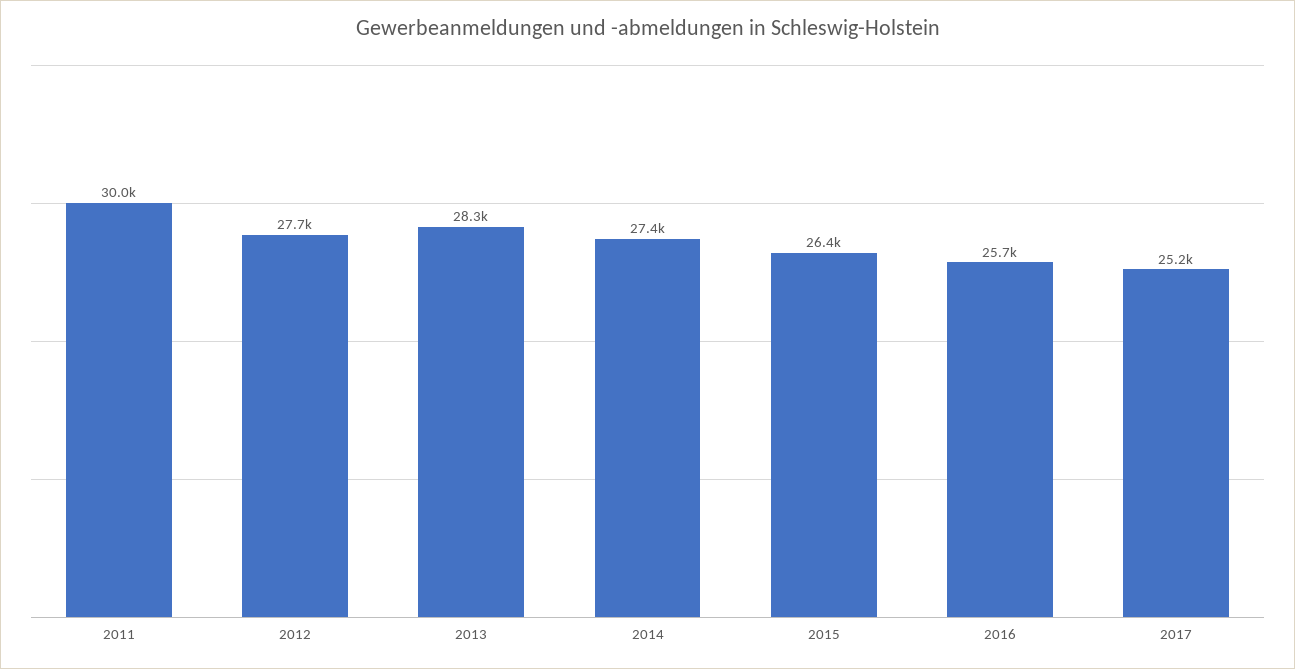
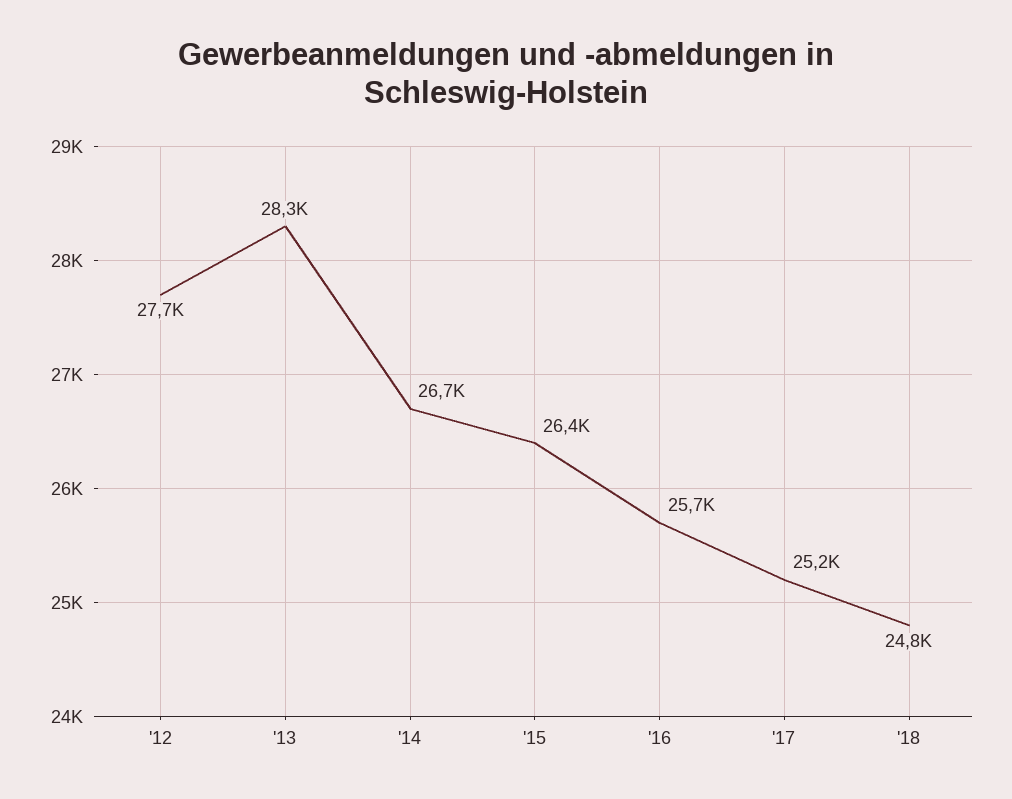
2011: 30000 -> none
2014: 27400 -> 26700
'18: none -> 24800

